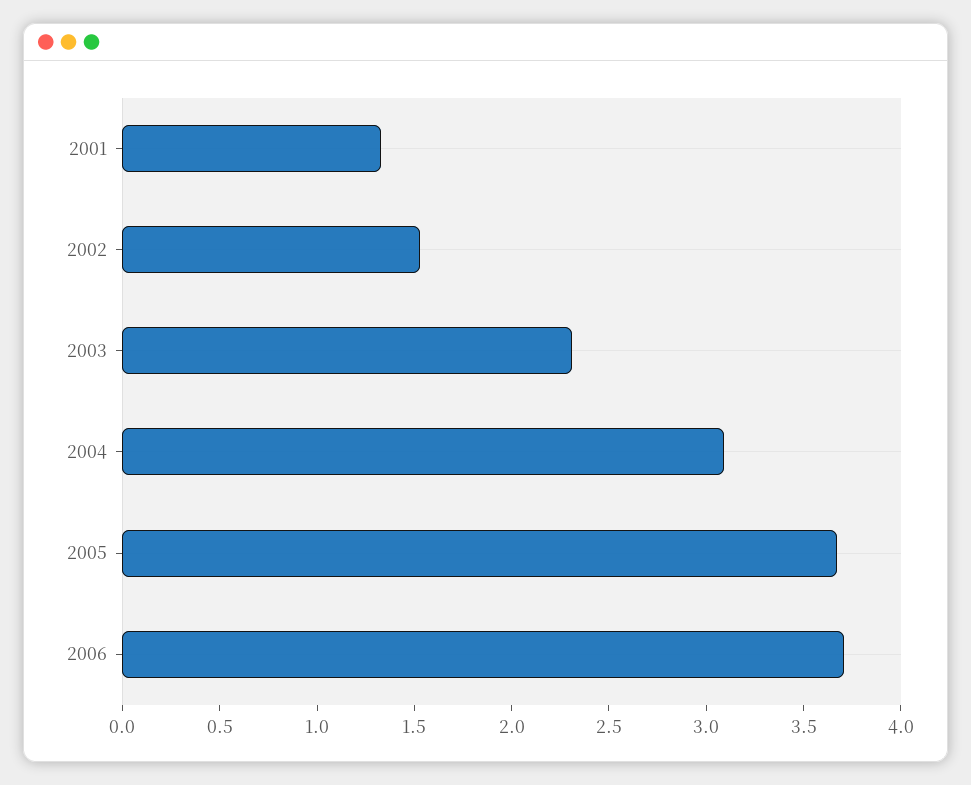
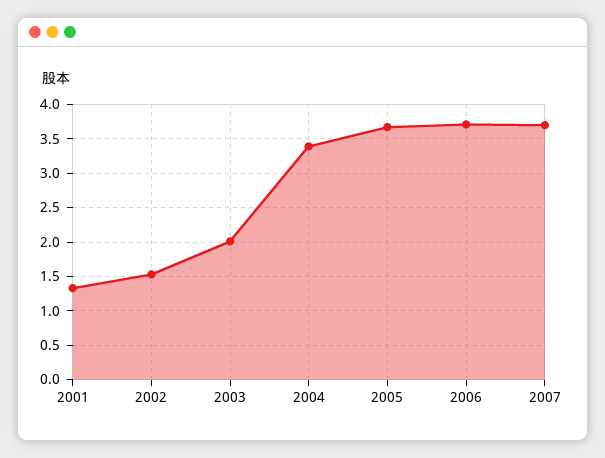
2003: 2.3 -> 2
2004: 3.1 -> 3.4
2007: none -> 3.7

